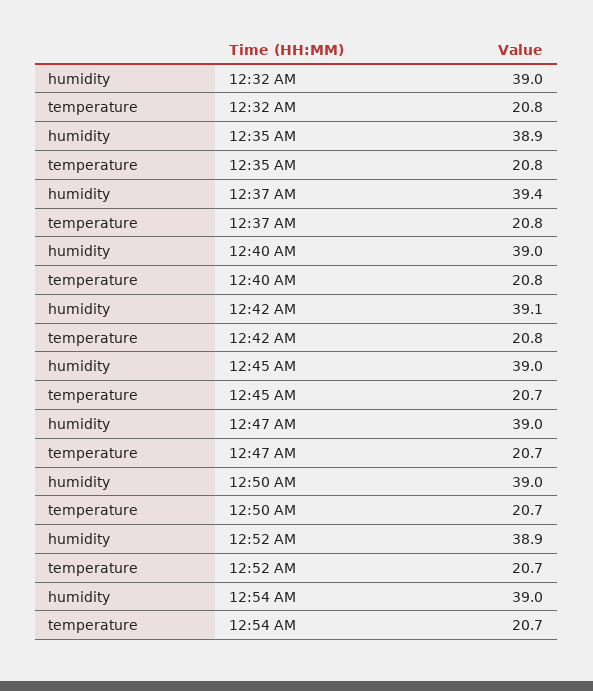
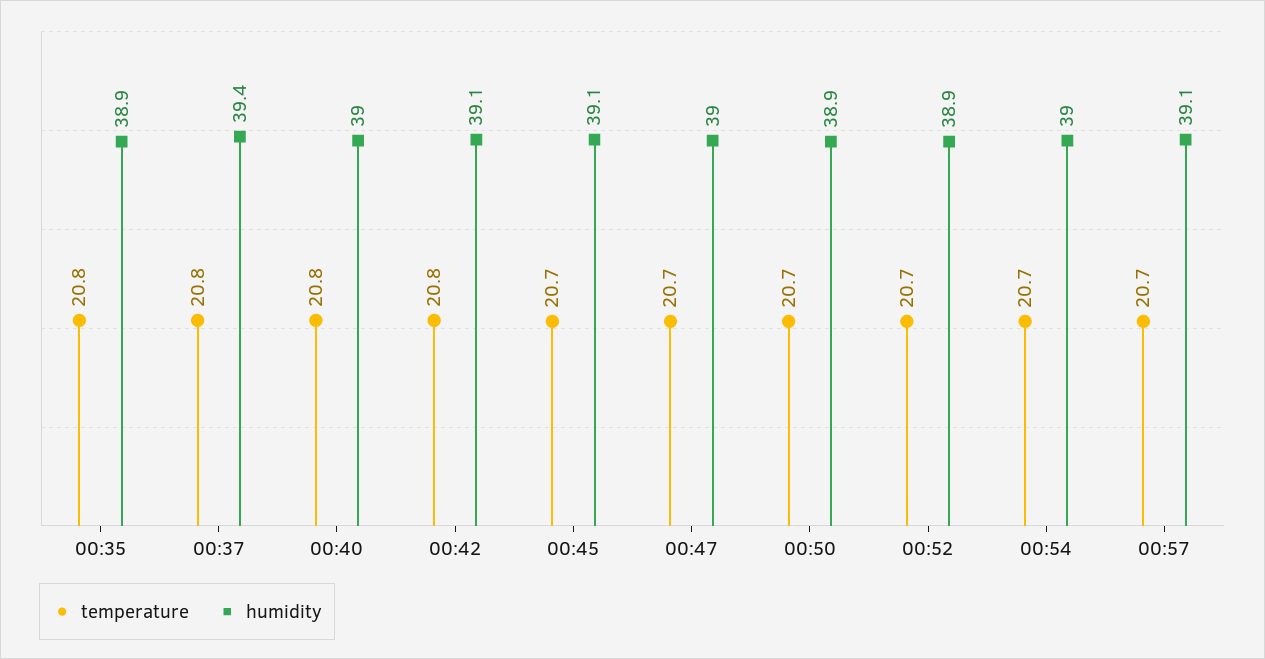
humidity, 12:32 AM: 39 -> none
temperature, 12:32 AM: 20.8 -> none
humidity, 12:45 AM: 39 -> 39.1
humidity, 12:50 AM: 39 -> 38.9
temperature, 00:57: none -> 20.7
humidity, 00:57: none -> 39.1

